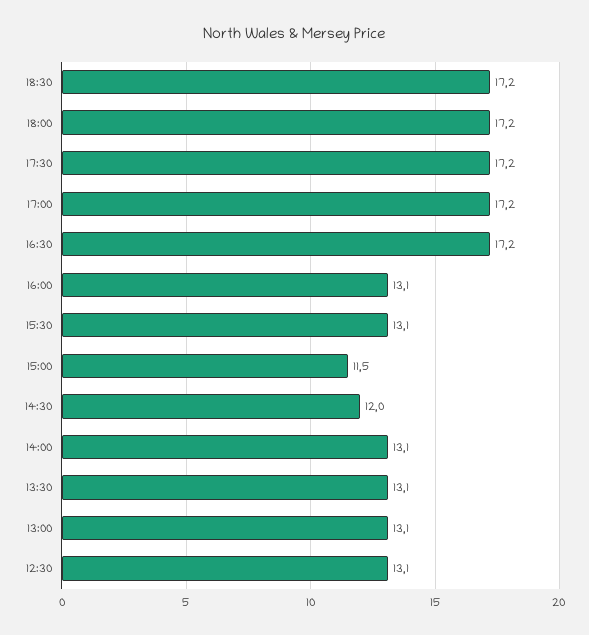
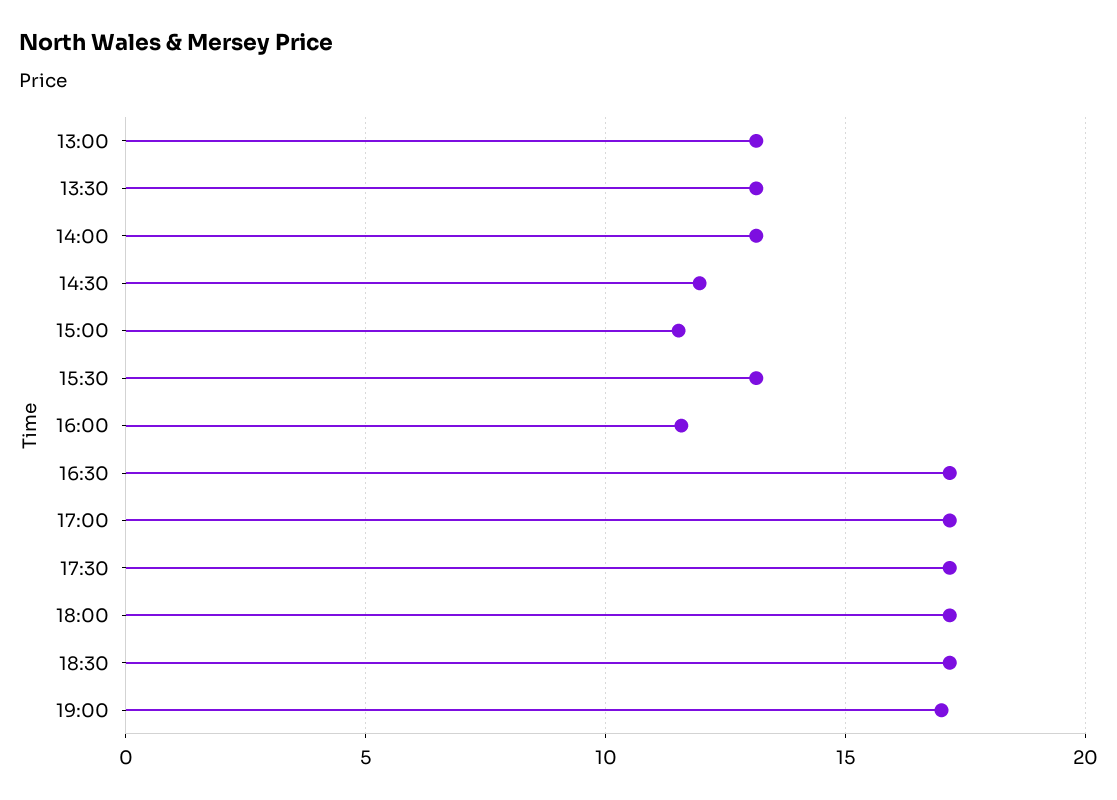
16:00: 13.1 -> 11.5
12:30: 13.1 -> none
19:00: none -> 17

